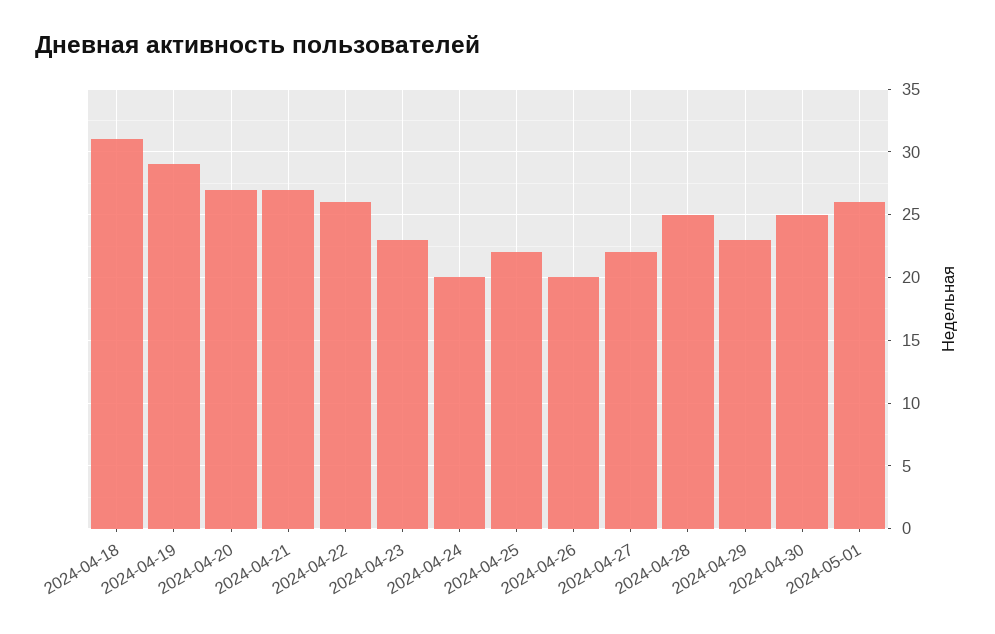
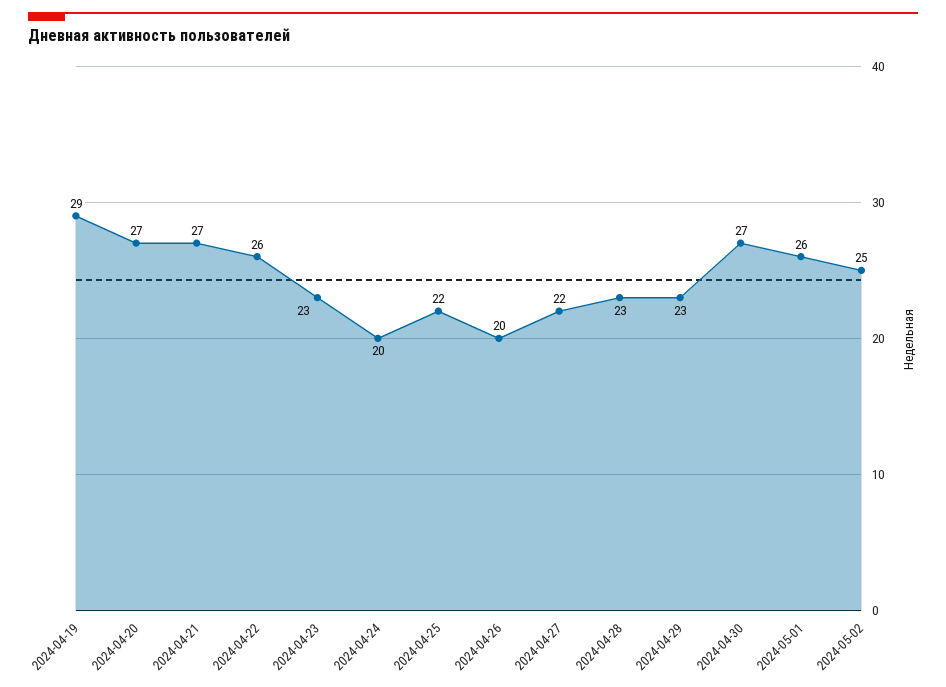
2024-04-18: 31 -> none
2024-04-28: 25 -> 23
2024-04-30: 25 -> 27
2024-05-02: none -> 25

